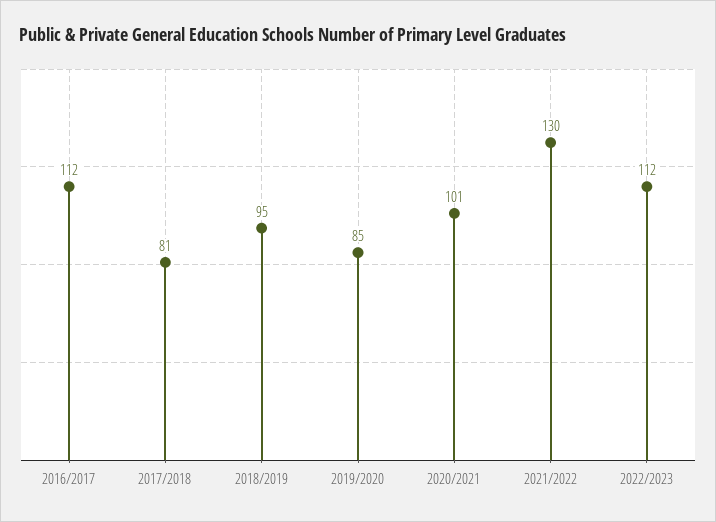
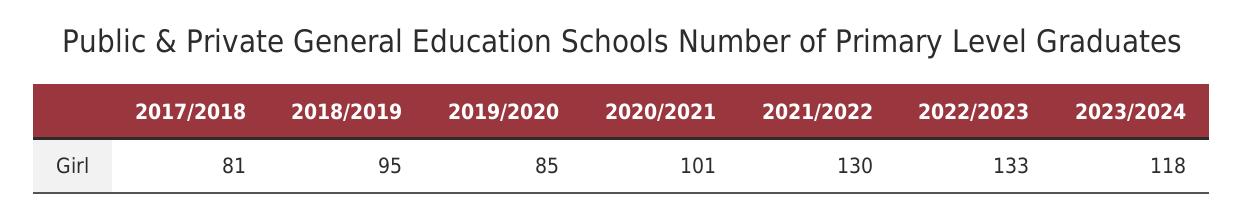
2016/2017: 112 -> none
2022/2023: 112 -> 133
2023/2024: none -> 118

